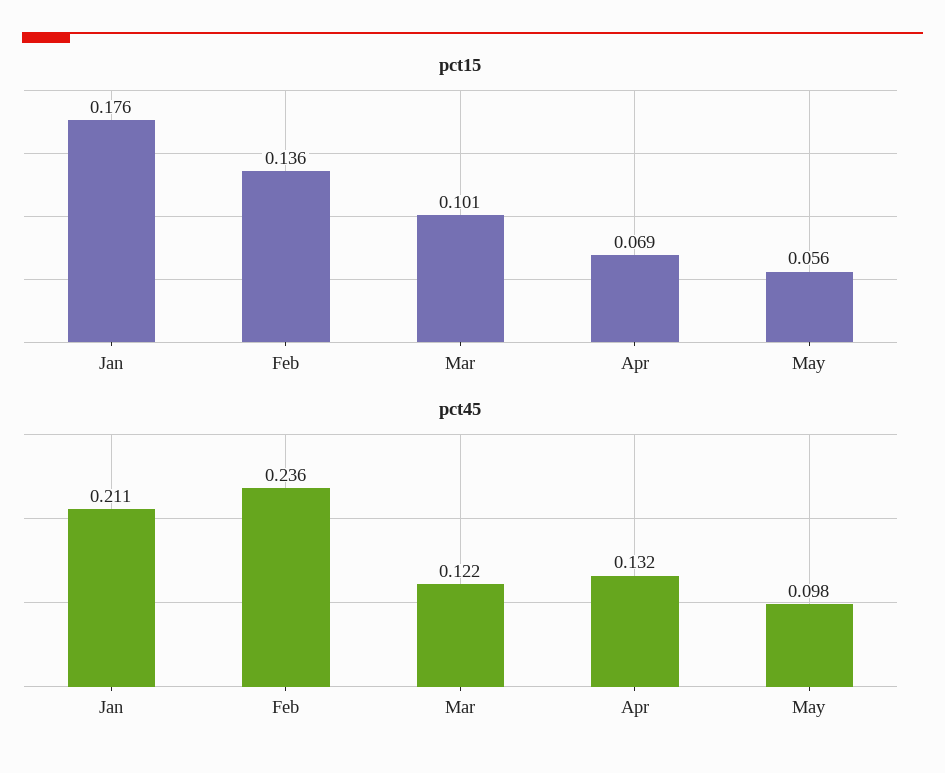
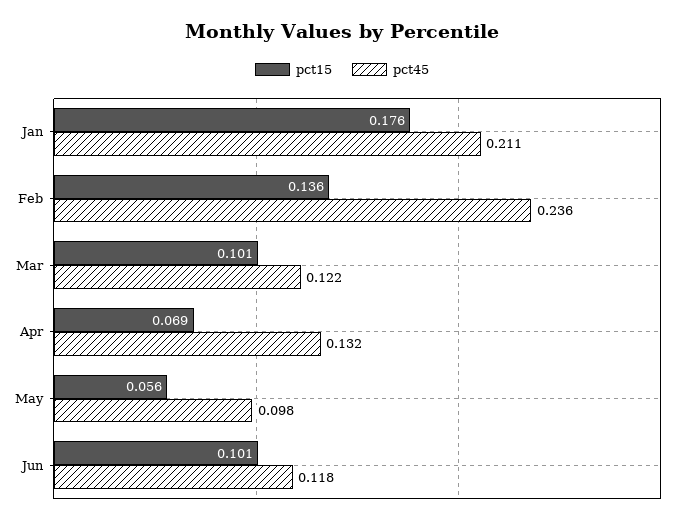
pct15, Jun: none -> 0.101
pct45, Jun: none -> 0.118

